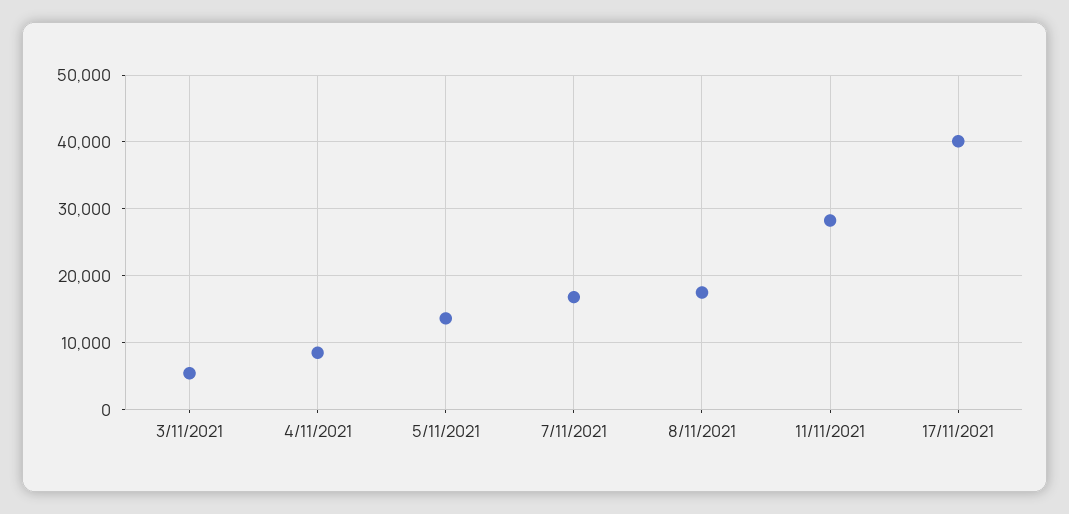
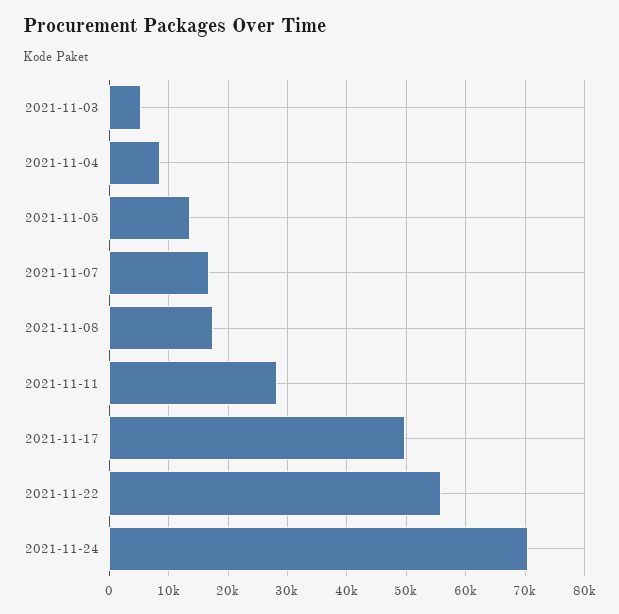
17/11/2021: 40000 -> 50000
2021-11-22: none -> 56000
2021-11-24: none -> 70000

